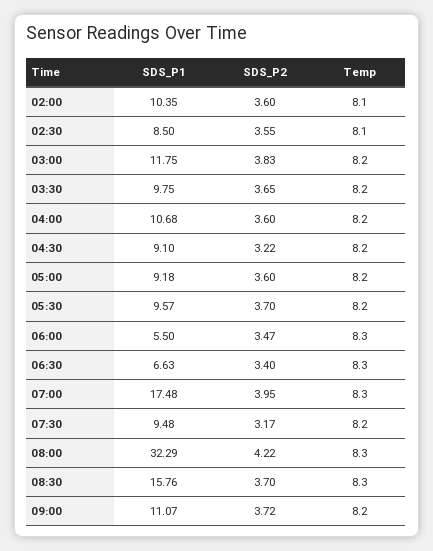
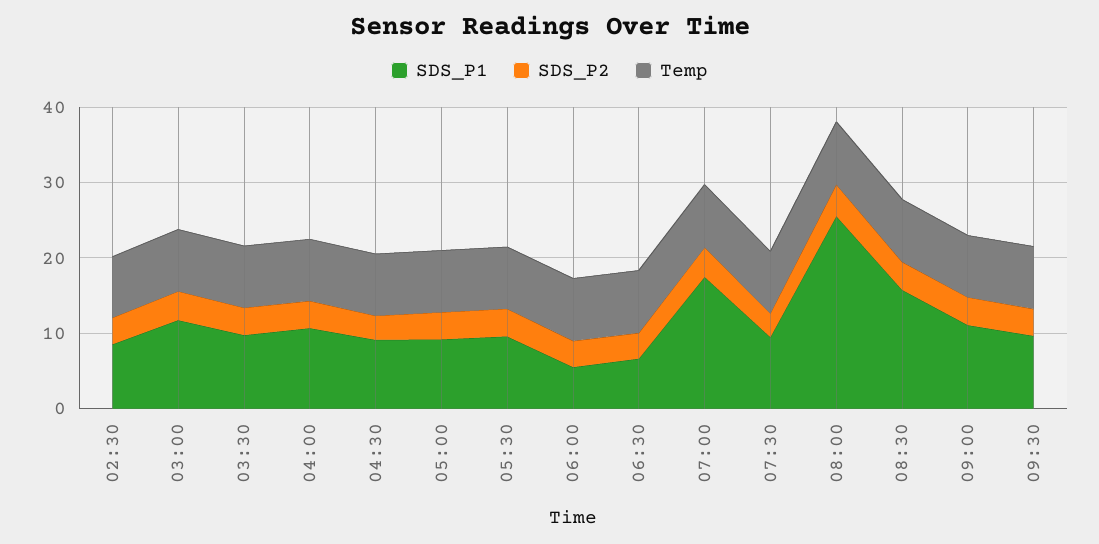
SDS_P1, 02:00: 10.35 -> none
SDS_P2, 02:00: 3.6 -> none
Temp, 02:00: 8.1 -> none
SDS_P1, 08:00: 32.29 -> 26
SDS_P1, 09:30: none -> 10
SDS_P2, 09:30: none -> 4
Temp, 09:30: none -> 8

